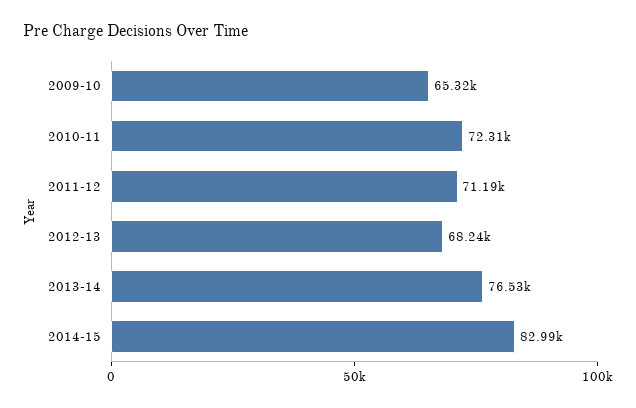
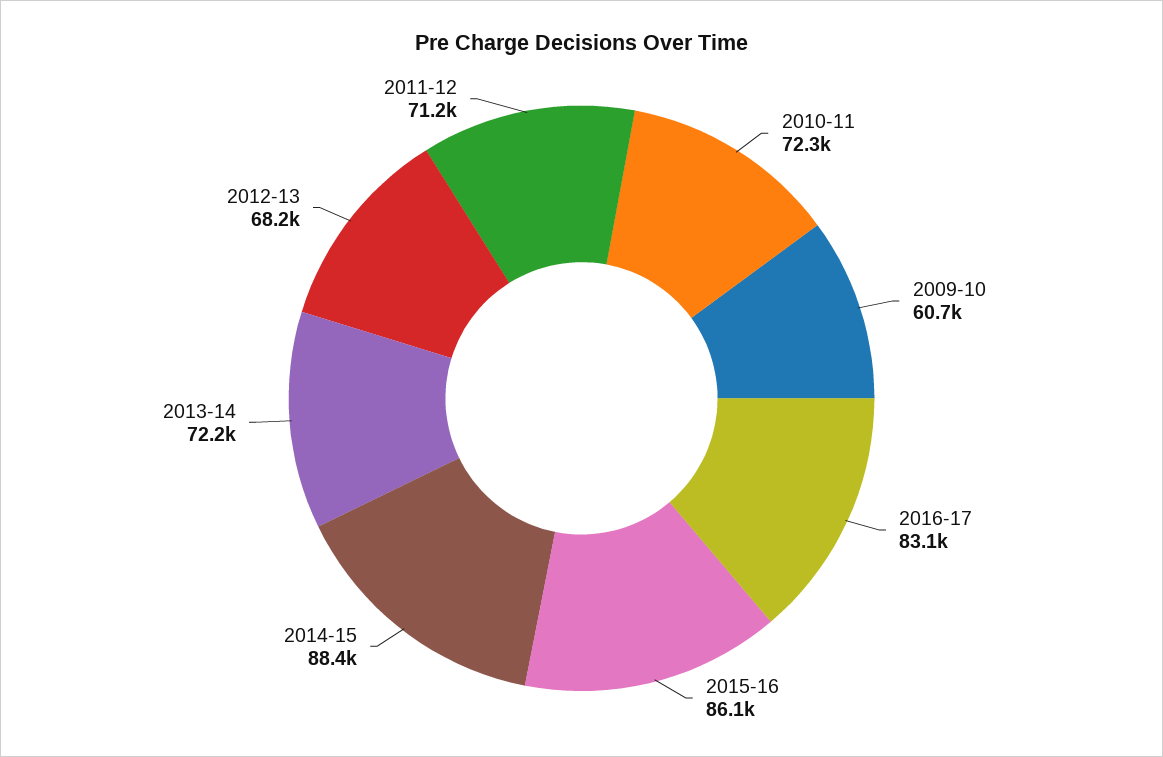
2009-10: 65320 -> 60700
2013-14: 76530 -> 72200
2014-15: 82990 -> 88400
2016-17: none -> 83100
2015-16: none -> 86100

